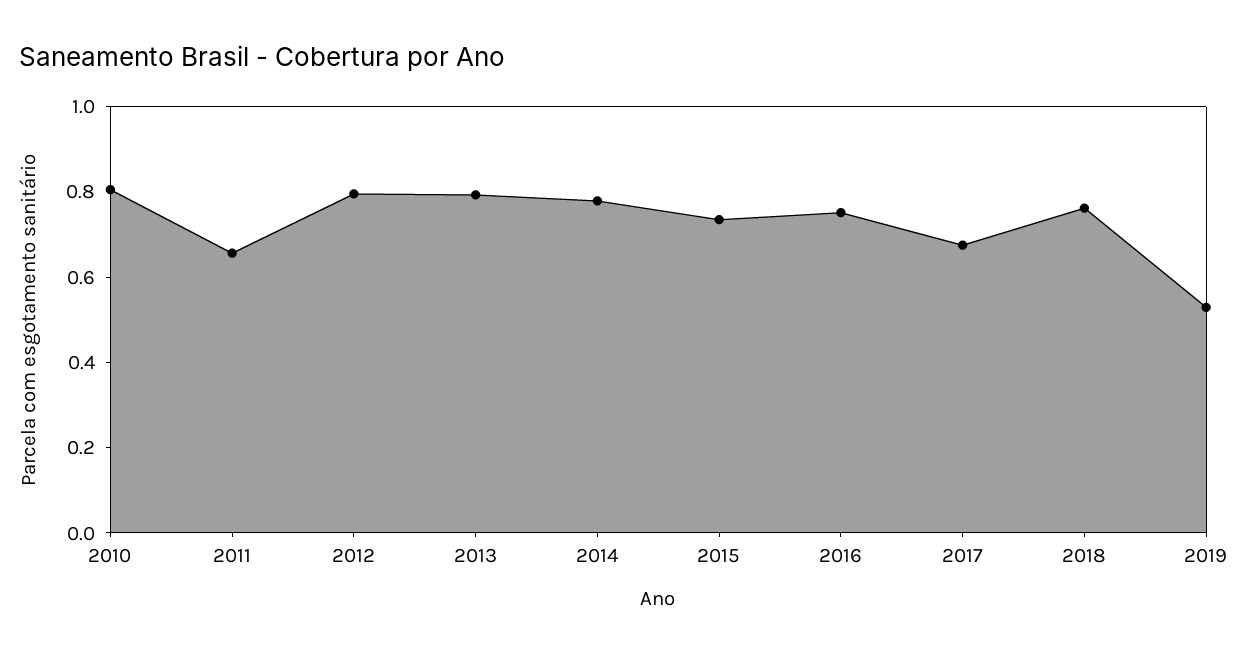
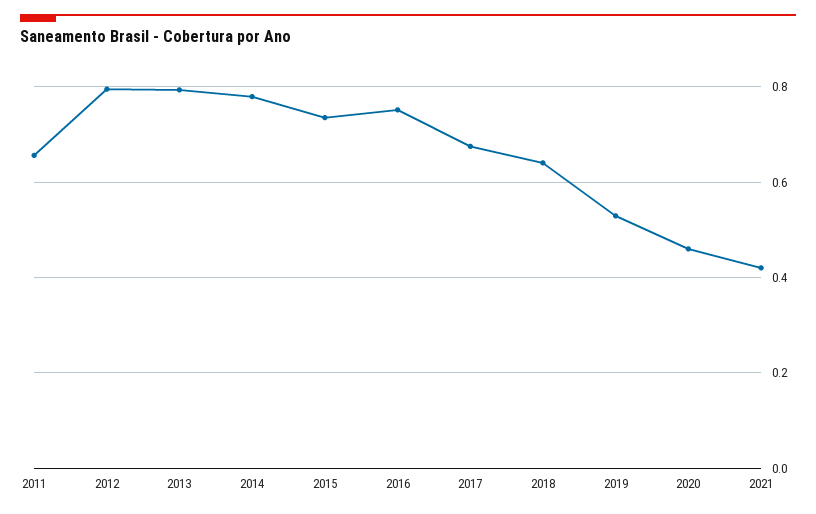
2010: 0.8 -> none
2018: 0.75 -> 0.64
2020: none -> 0.46
2021: none -> 0.42

